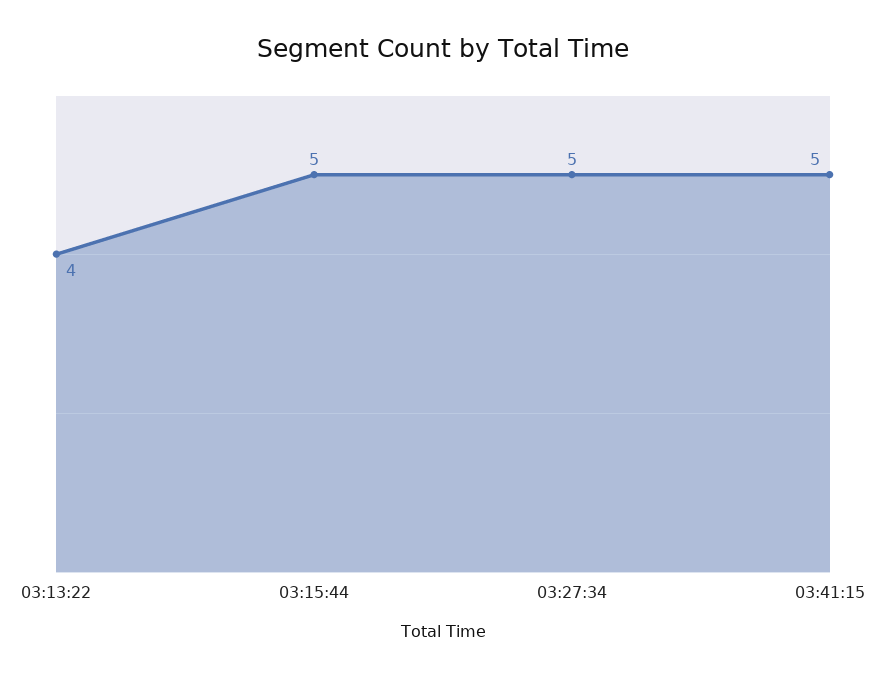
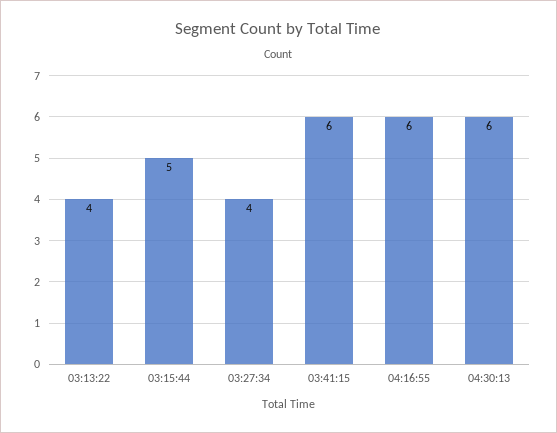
03:27:34: 5 -> 4
03:41:15: 5 -> 6
04:16:55: none -> 6
04:30:13: none -> 6

